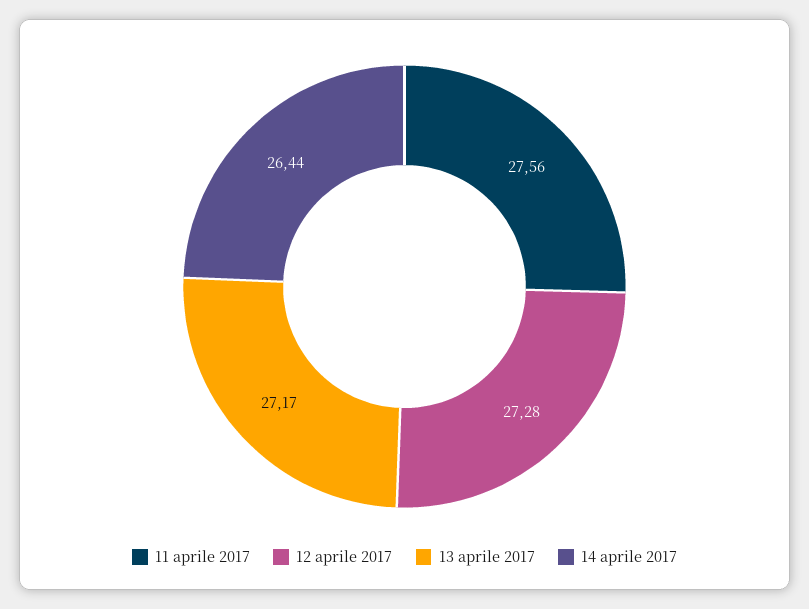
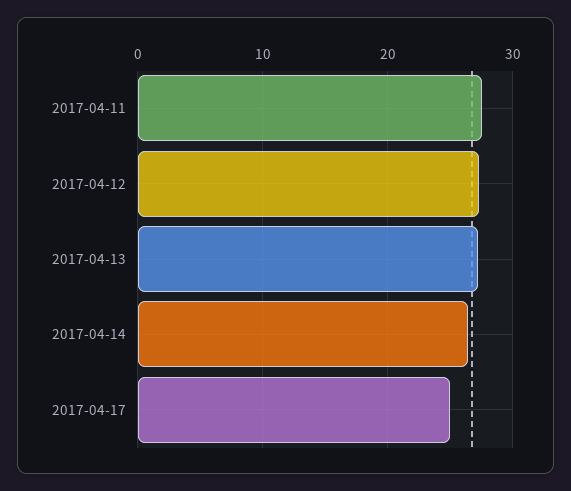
2017-04-17: none -> 25

